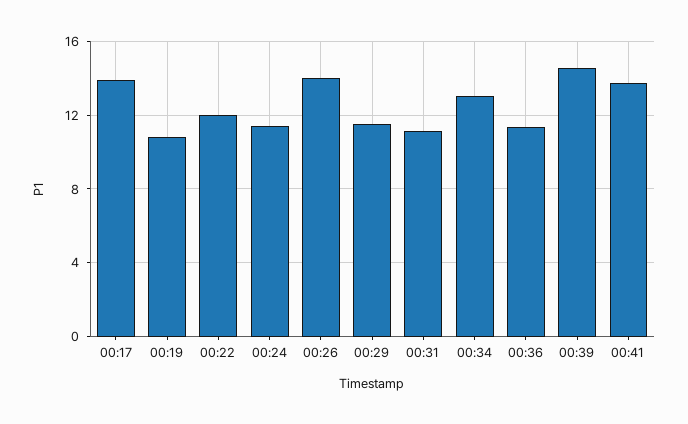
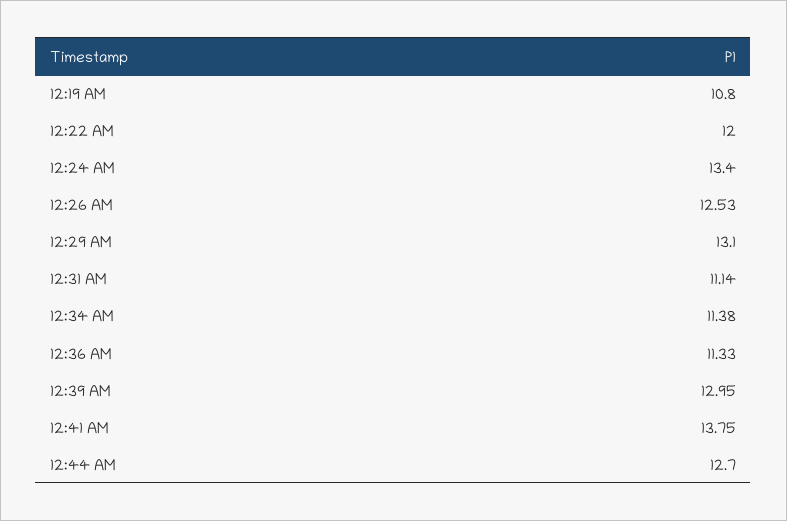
00:17: 14 -> none
00:24: 11.5 -> 13.4
00:26: 14 -> 12.53
00:29: 11.5 -> 13.1
00:34: 13 -> 11.38
00:39: 14.5 -> 12.95
12:44 AM: none -> 12.7

